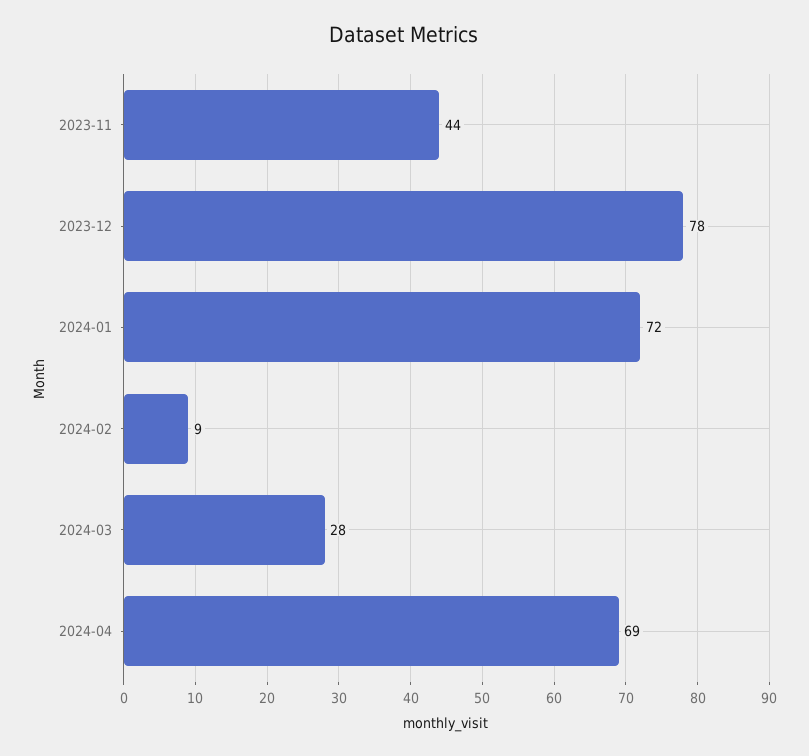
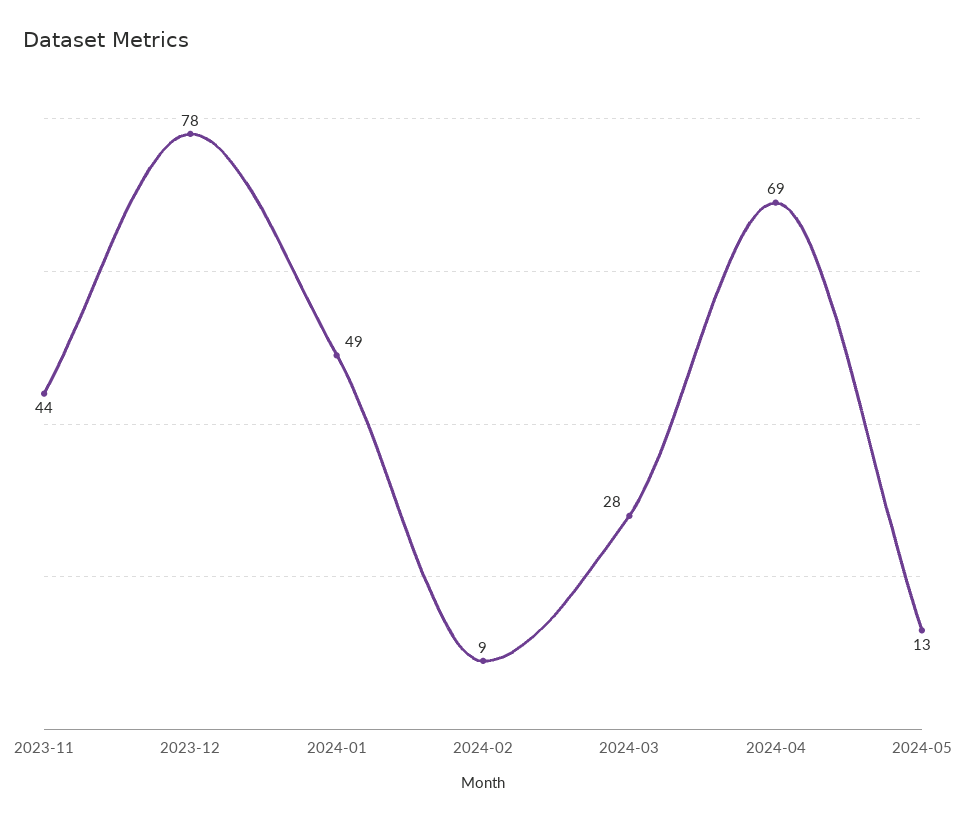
2024-01: 72 -> 49
2024-05: none -> 13

